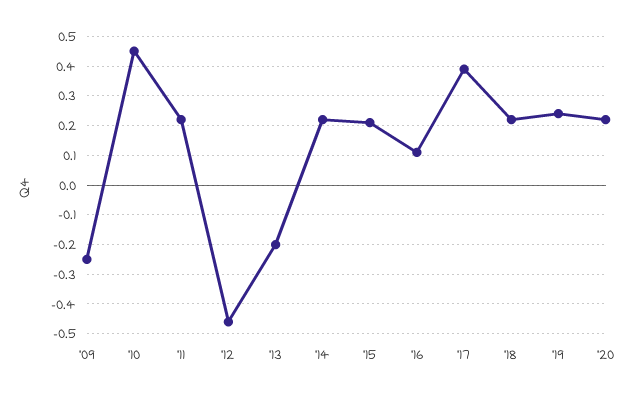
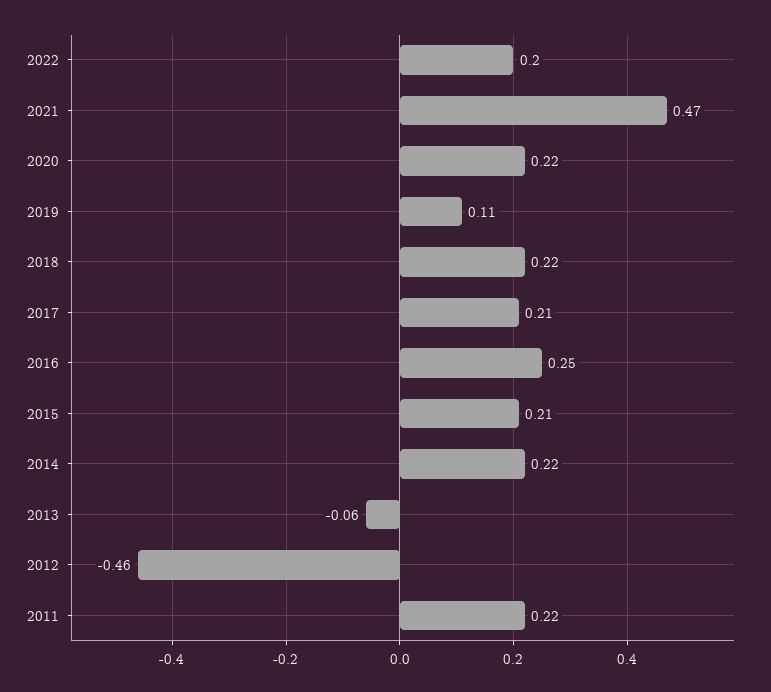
'09: -0.25 -> none
'10: 0.45 -> none
'13: -0.2 -> -0.06
'16: 0.1 -> 0.25
'17: 0.4 -> 0.21
'19: 0.25 -> 0.11
2022: none -> 0.2
2021: none -> 0.47

